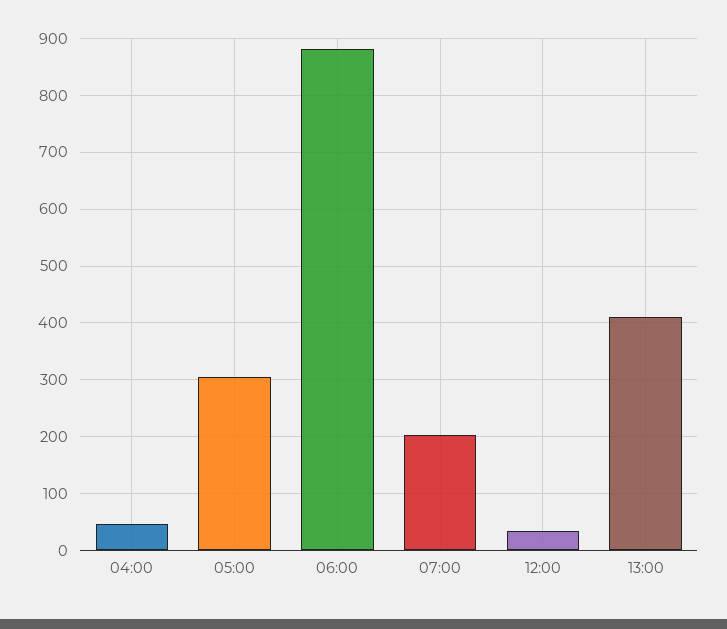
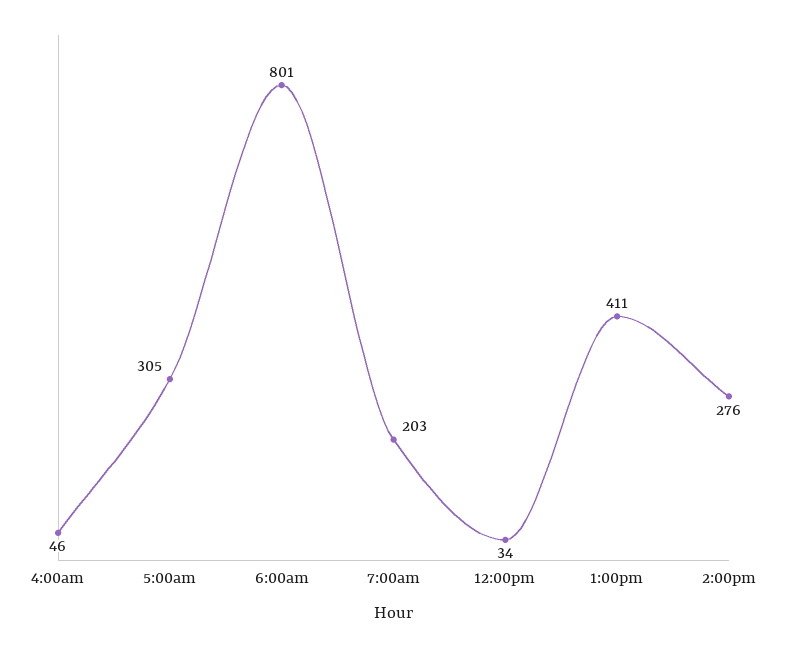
06:00: 880 -> 801
2:00pm: none -> 276

